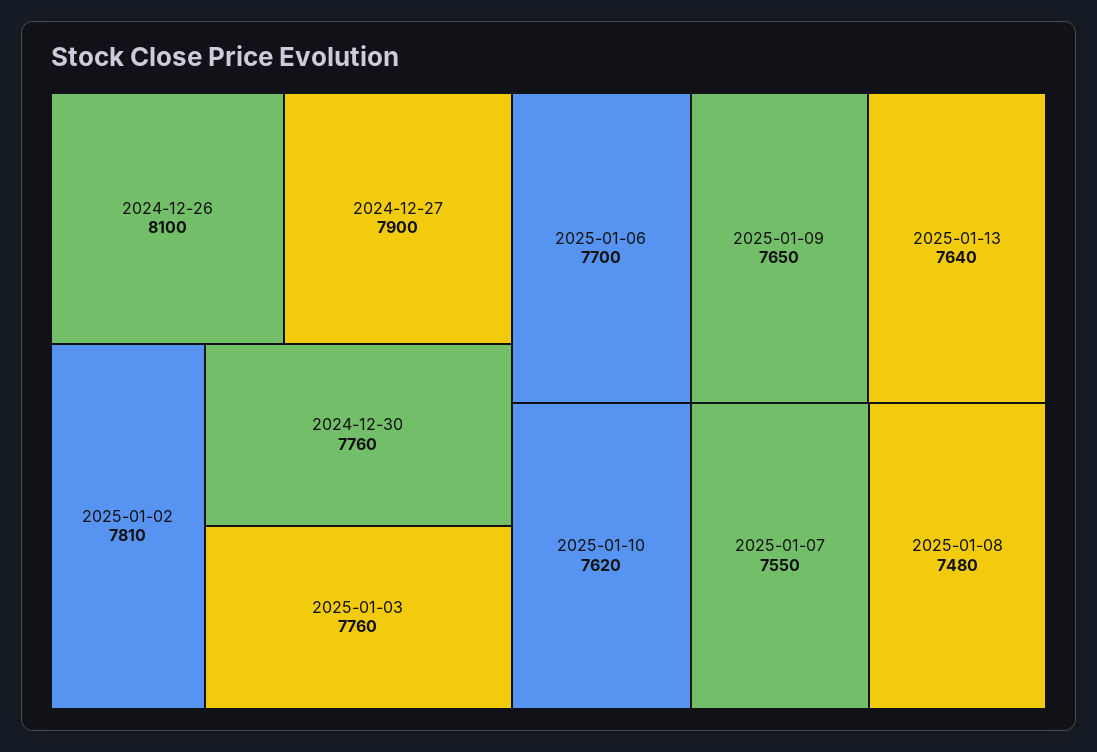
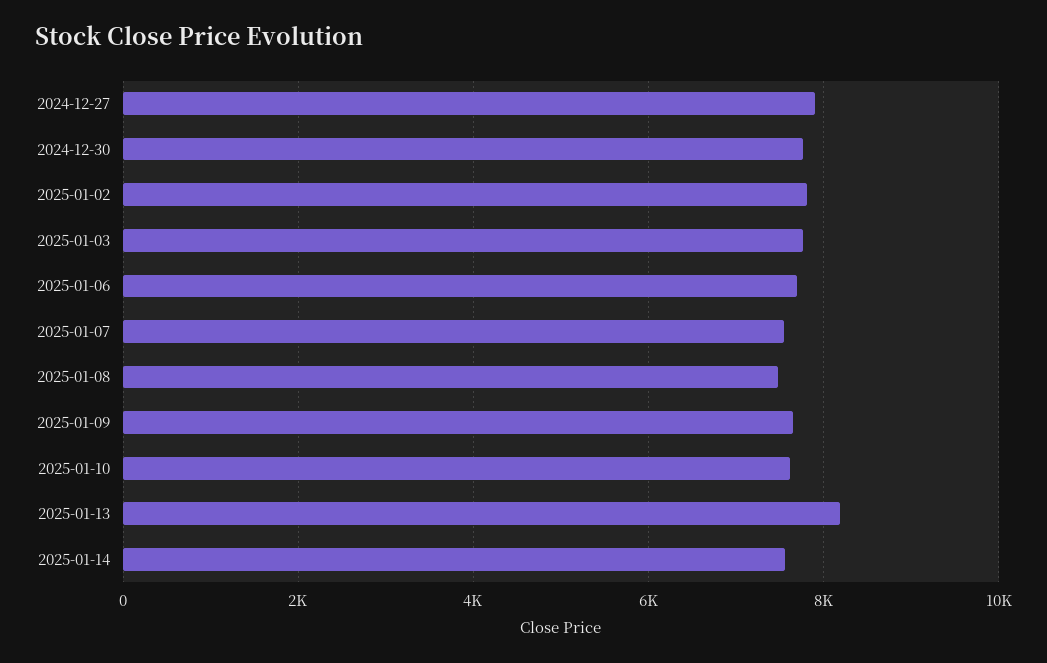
2024-12-26: 8100 -> none
2025-01-13: 7640 -> 8200
2025-01-14: none -> 7600

